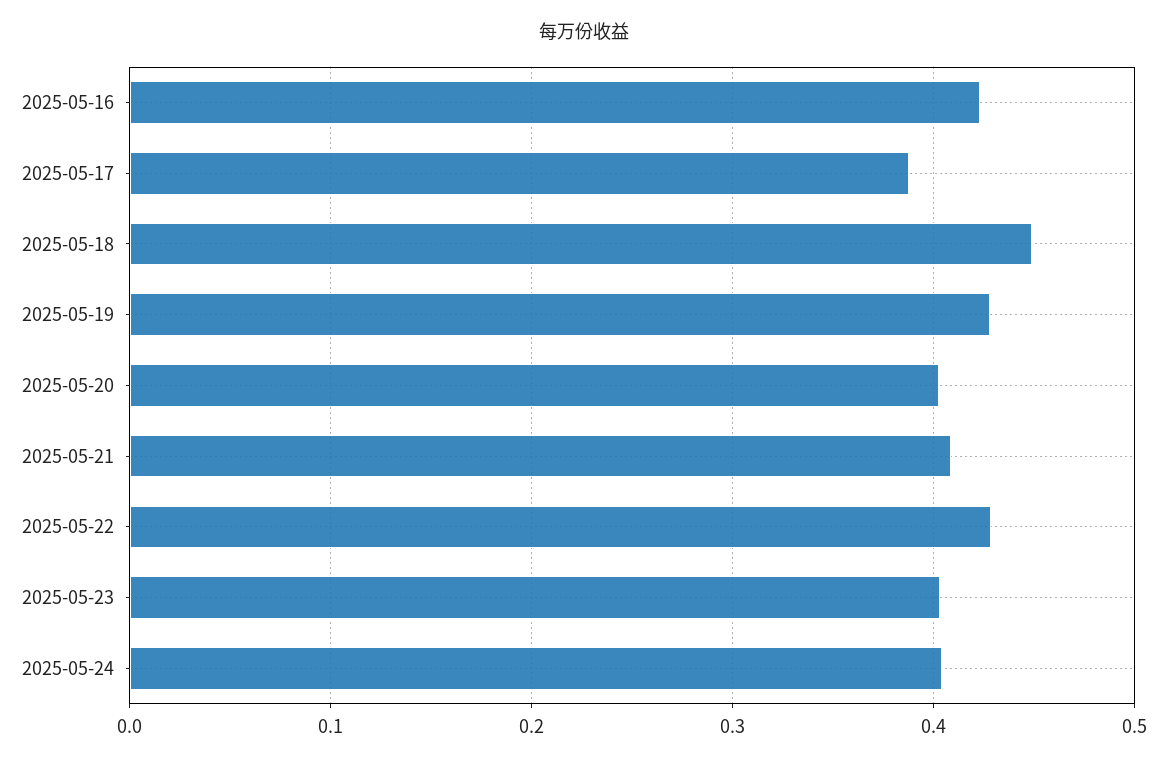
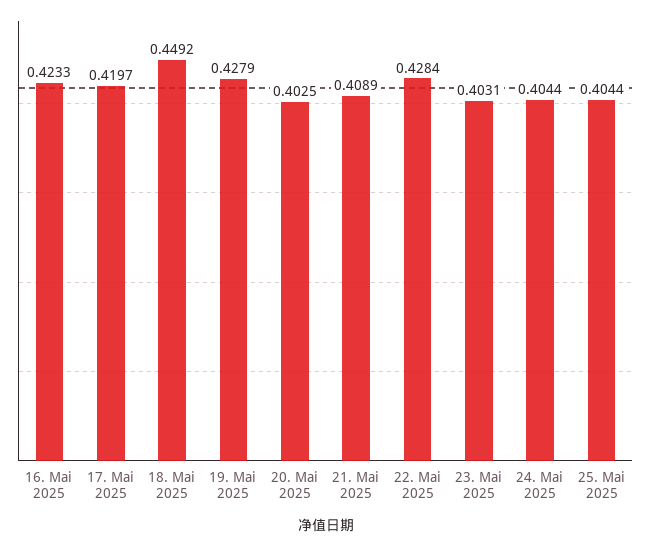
2025-05-17: 0.39 -> 0.4197
25. Mai 2025: none -> 0.4044

